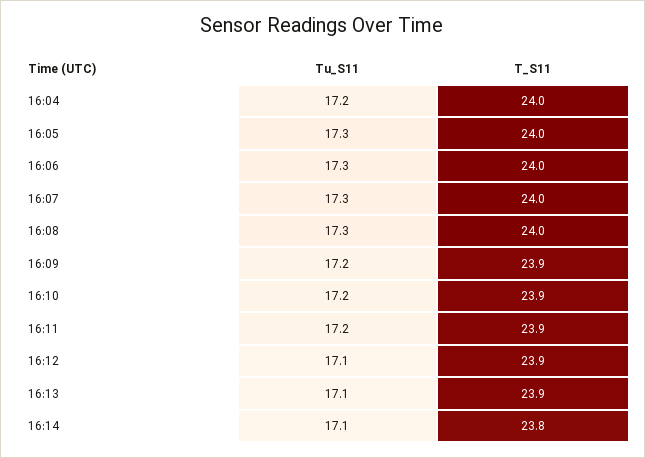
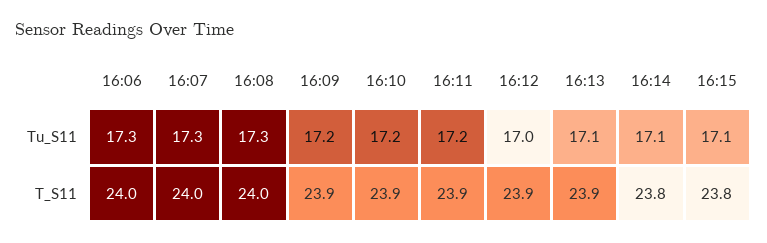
Tu_S11, 16:04: 17.2 -> none
T_S11, 16:04: 24 -> none
Tu_S11, 16:05: 17.3 -> none
T_S11, 16:05: 24 -> none
Tu_S11, 16:12: 17.1 -> 17
Tu_S11, 16:15: none -> 17.1
T_S11, 16:15: none -> 23.8

